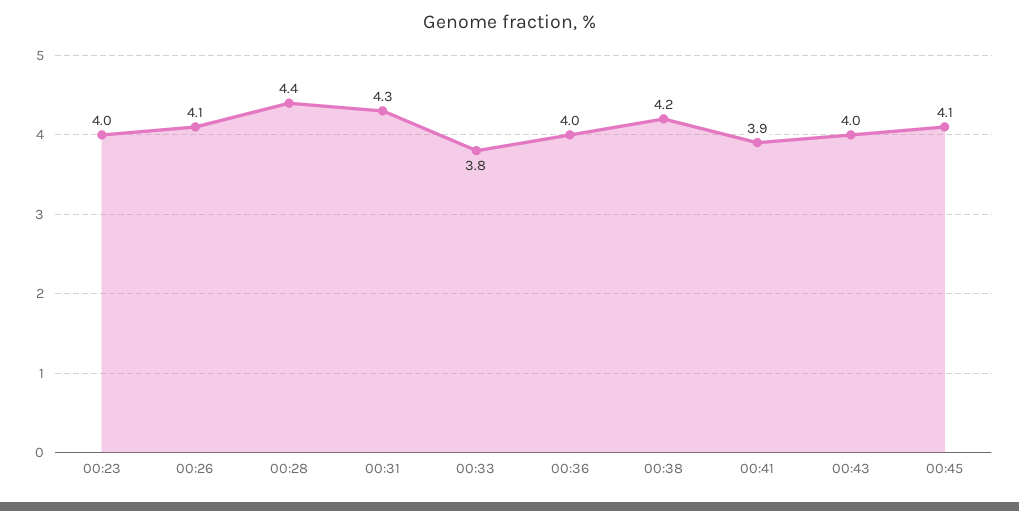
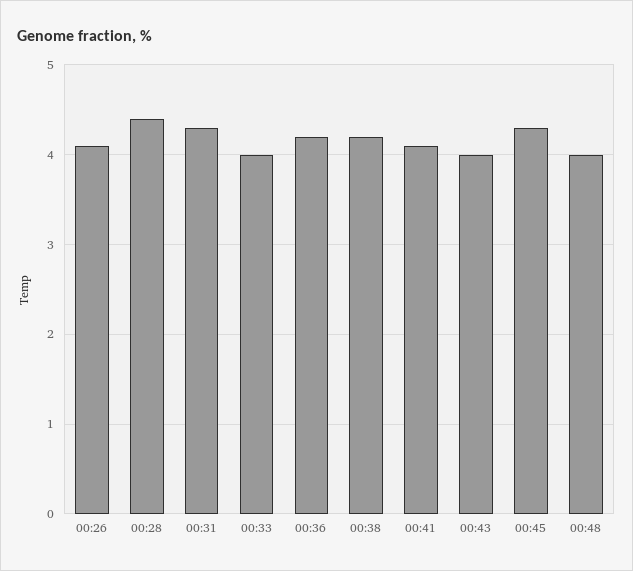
00:23: 4 -> none
00:33: 3.8 -> 4
00:36: 4 -> 4.2
00:41: 3.9 -> 4.1
00:45: 4.1 -> 4.3
00:48: none -> 4

